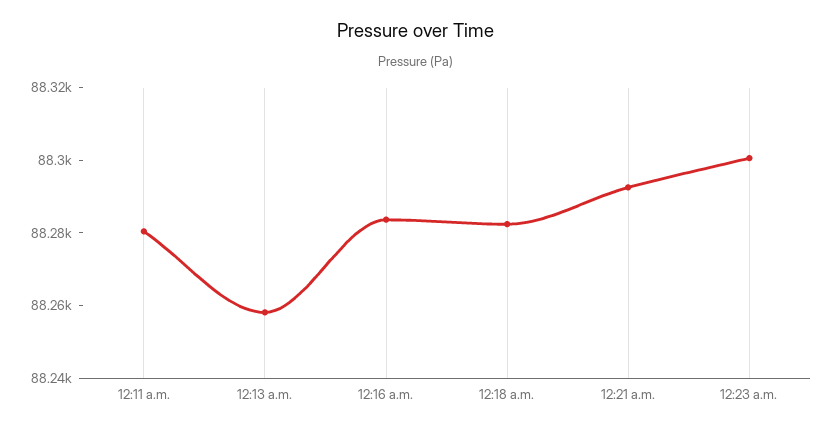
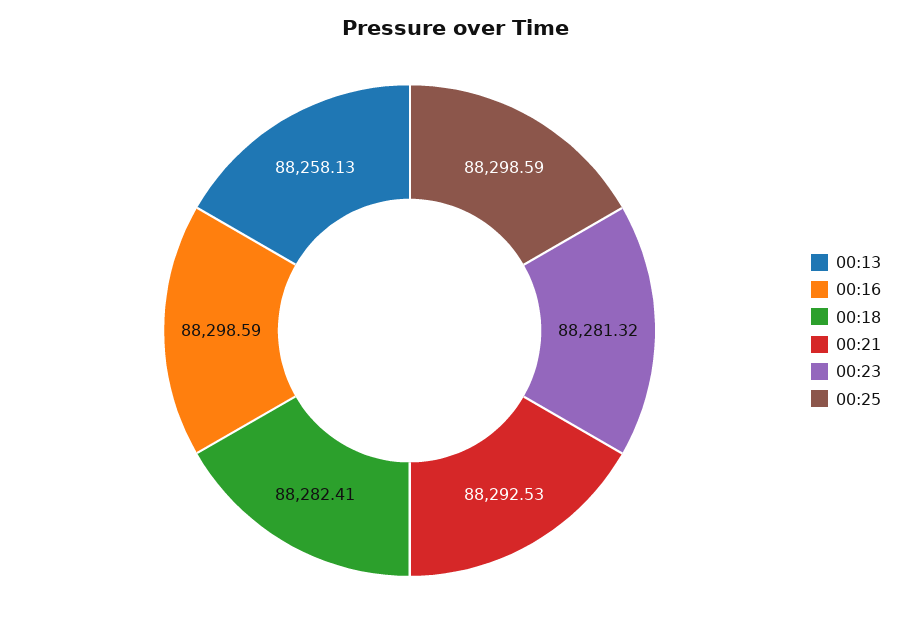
12:11 a.m.: 88280 -> none
12:16 a.m.: 88285 -> 88298.59
12:23 a.m.: 88300 -> 88281.32
00:25: none -> 88298.59

